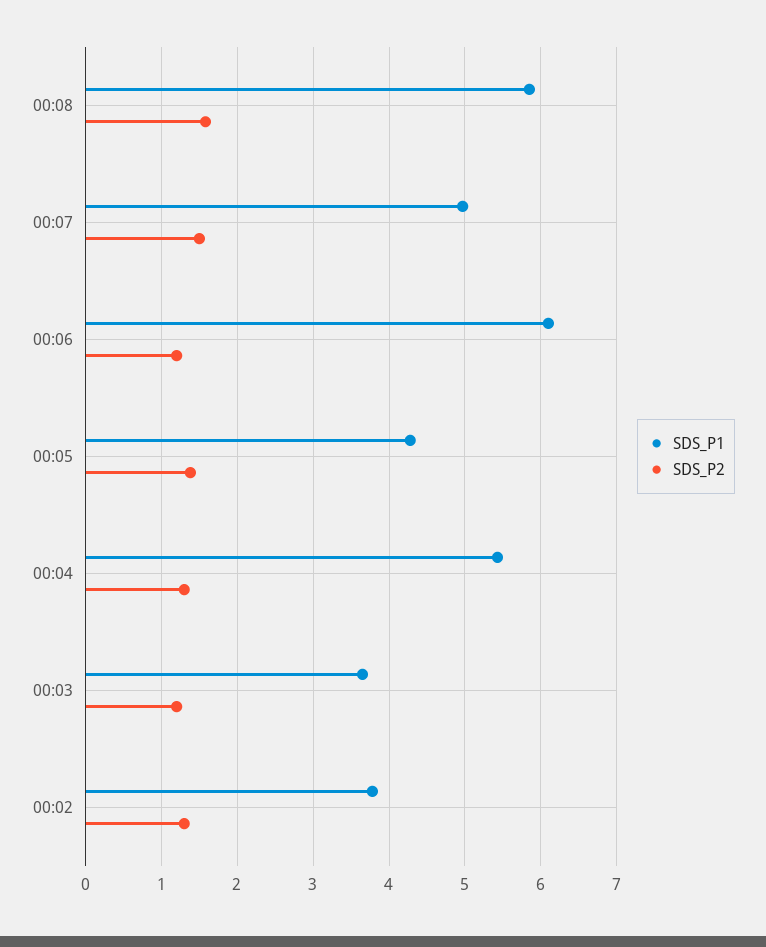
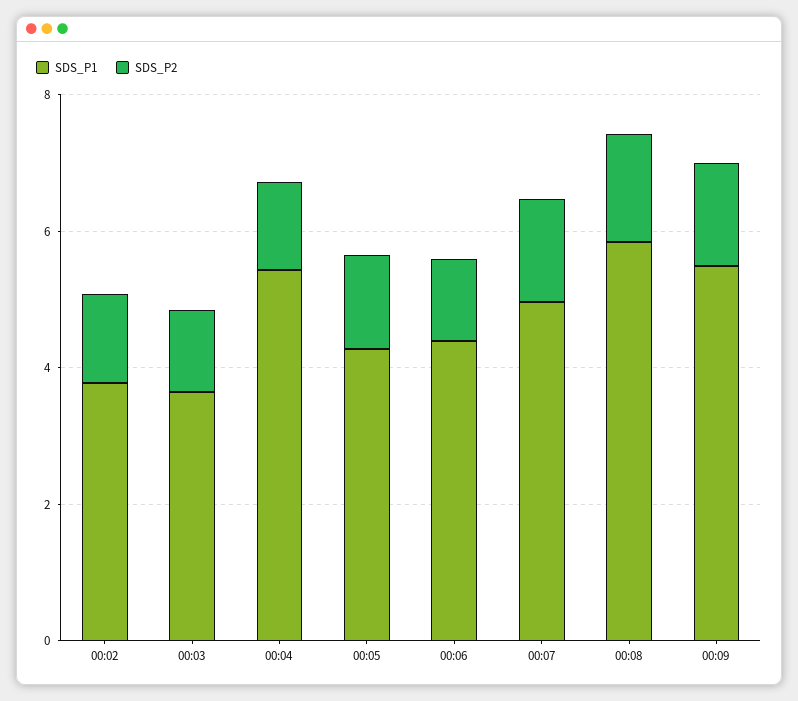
SDS_P1, 00:06: 6.1 -> 4.5
SDS_P1, 00:09: none -> 5.5
SDS_P2, 00:09: none -> 1.5

